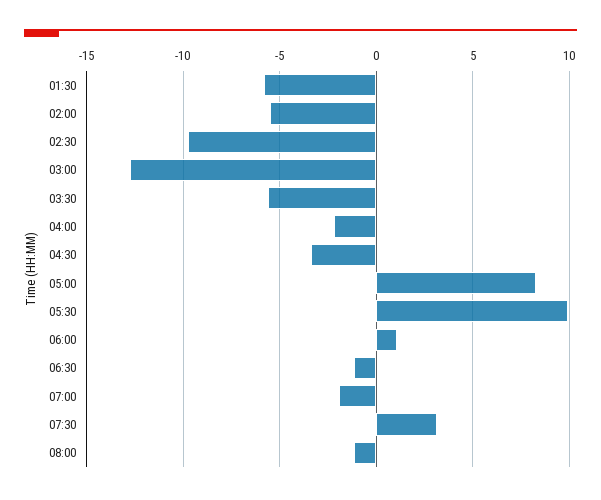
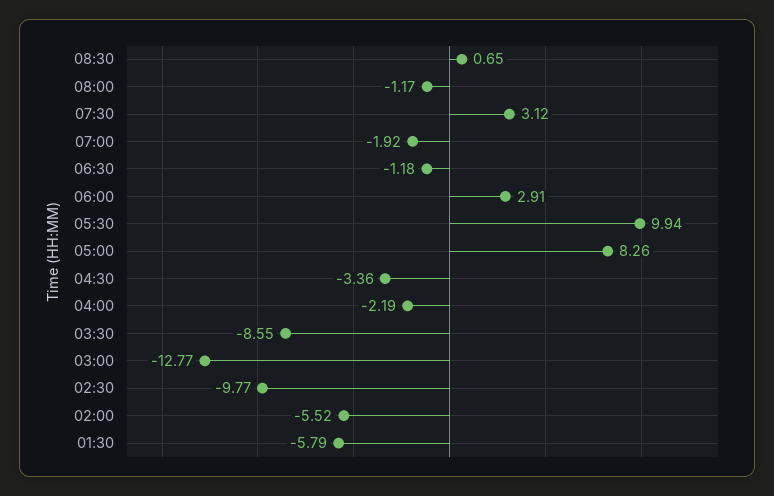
03:30: -5.5 -> -8.55
06:00: 1 -> 2.91
08:30: none -> 0.65

